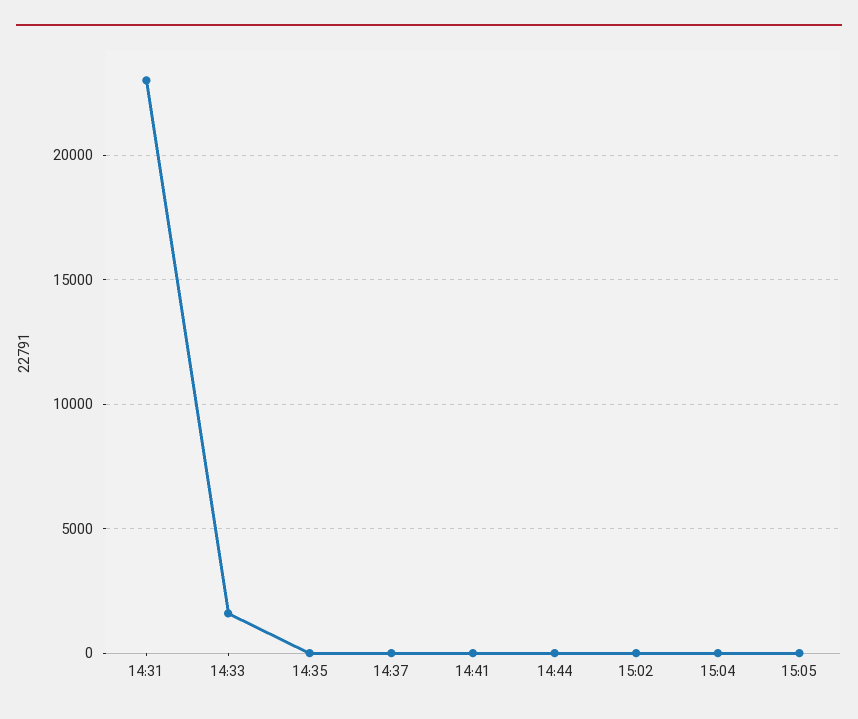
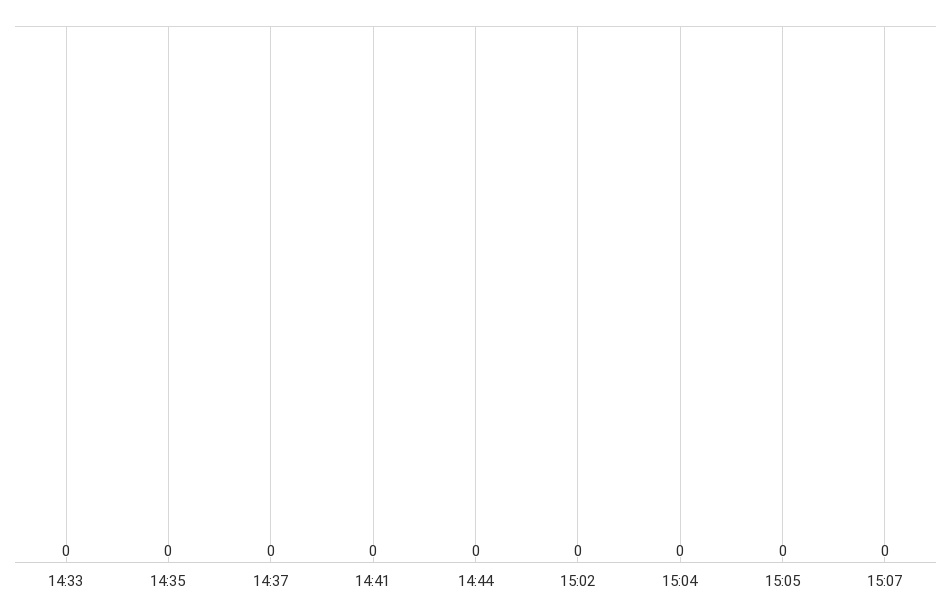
14:31: 23000 -> none
14:33: 1500 -> 0
15:07: none -> 0

